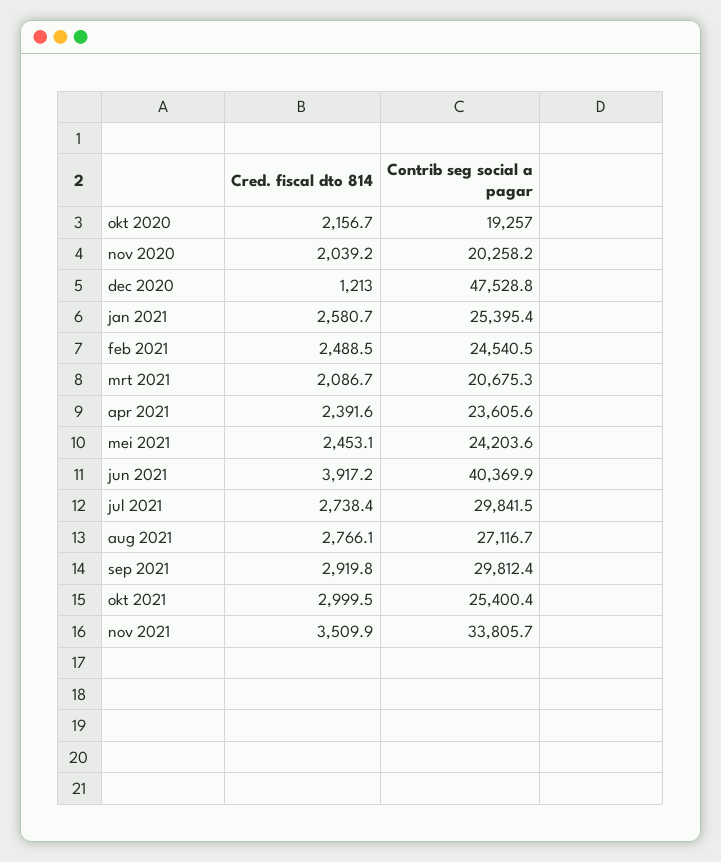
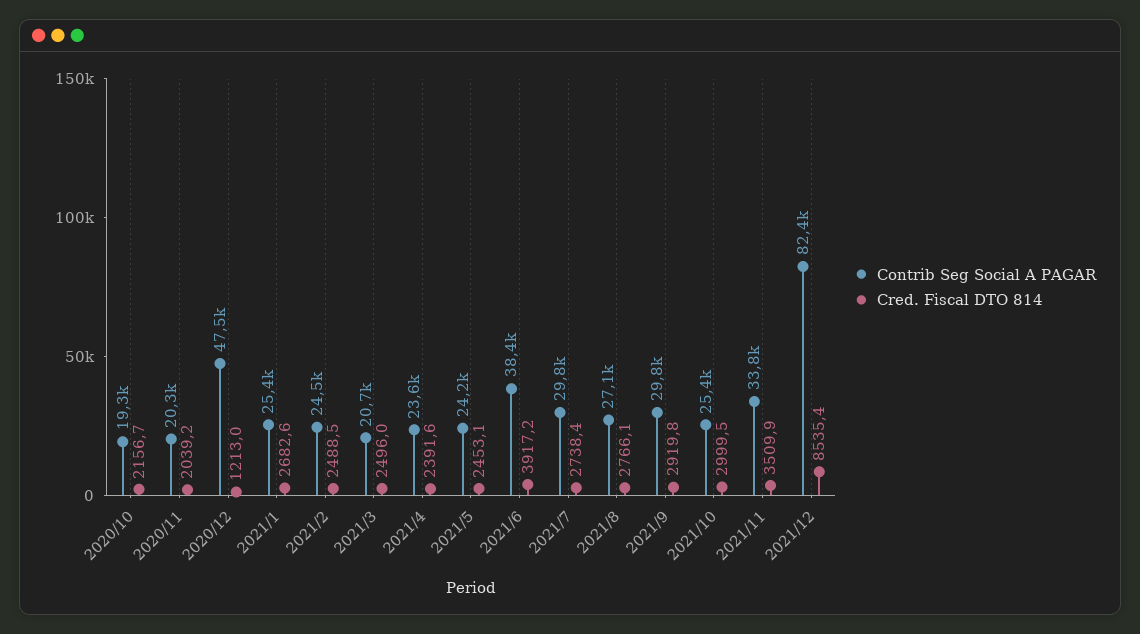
Cred. fiscal dto 814, jan 2021: 2580.7 -> 2682.6
Cred. fiscal dto 814, mrt 2021: 2086.7 -> 2496
Contrib seg social a pagar, jun 2021: 40369.9 -> 38400
Contrib seg social a pagar, 2021/12: none -> 82400
Cred. fiscal dto 814, 2021/12: none -> 8535.4

